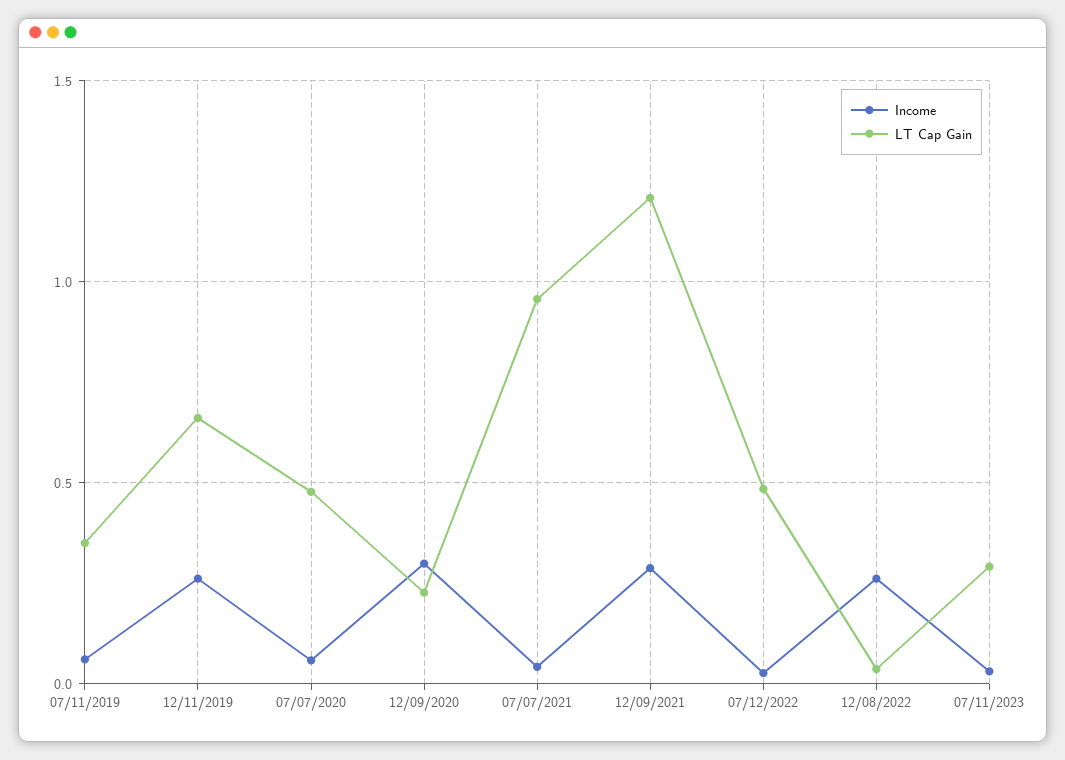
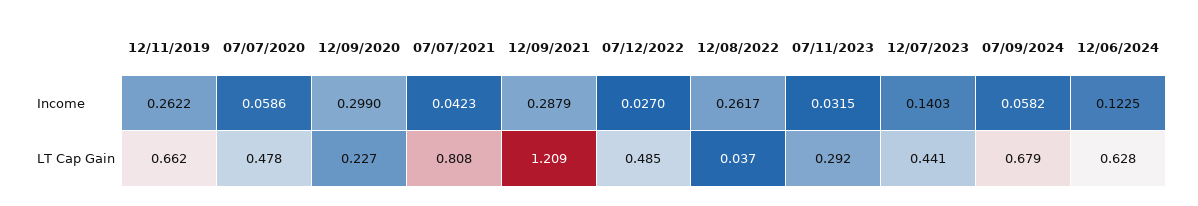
Income, 07/11/2019: 0.05 -> none
LT Cap Gain, 07/11/2019: 0.35 -> none
LT Cap Gain, 07/07/2021: 0.95 -> 0.808
Income, 12/07/2023: none -> 0.1403
Income, 07/09/2024: none -> 0.0582
Income, 12/06/2024: none -> 0.1225
LT Cap Gain, 12/07/2023: none -> 0.441
LT Cap Gain, 07/09/2024: none -> 0.679
LT Cap Gain, 12/06/2024: none -> 0.628

